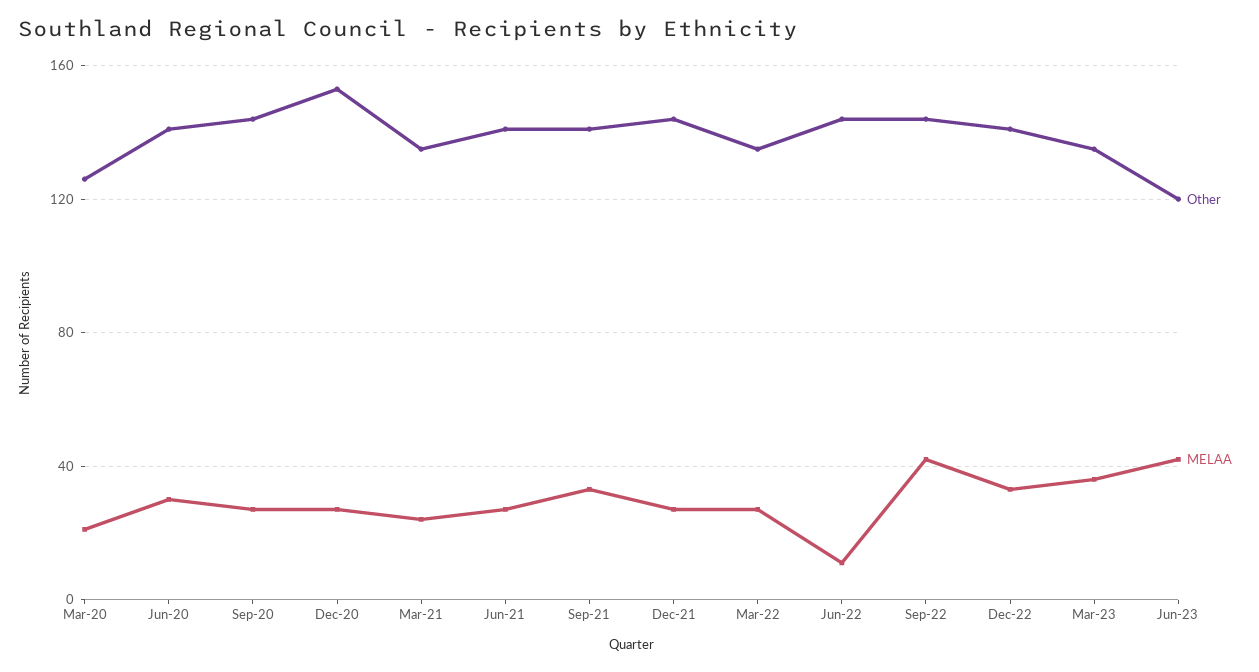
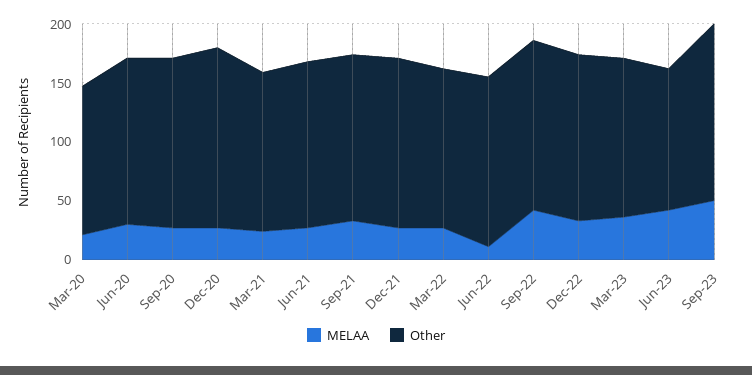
MELAA, Sep-23: none -> 50
Other, Sep-23: none -> 150

